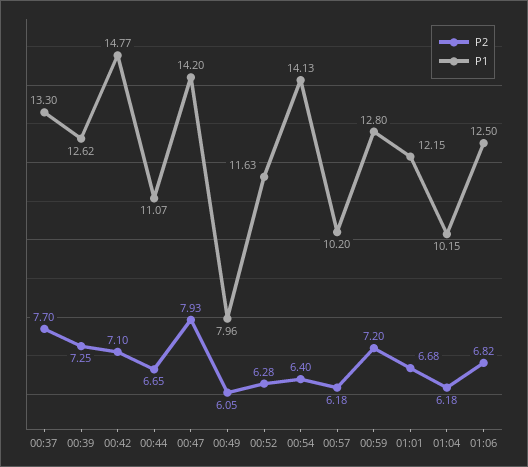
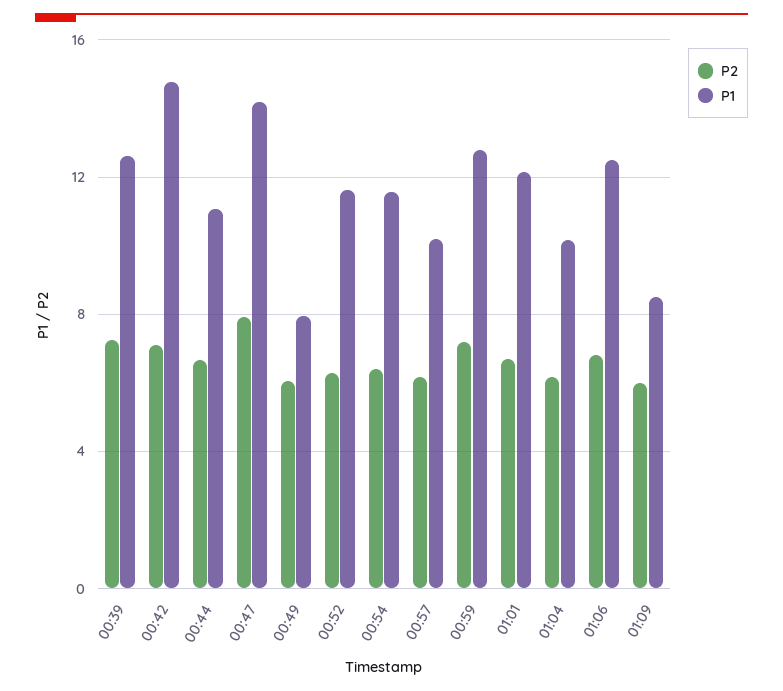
P2, 00:37: 7.7 -> none
P1, 00:37: 13.3 -> none
P1, 00:54: 14.13 -> 11.5
P2, 01:09: none -> 6
P1, 01:09: none -> 8.5

